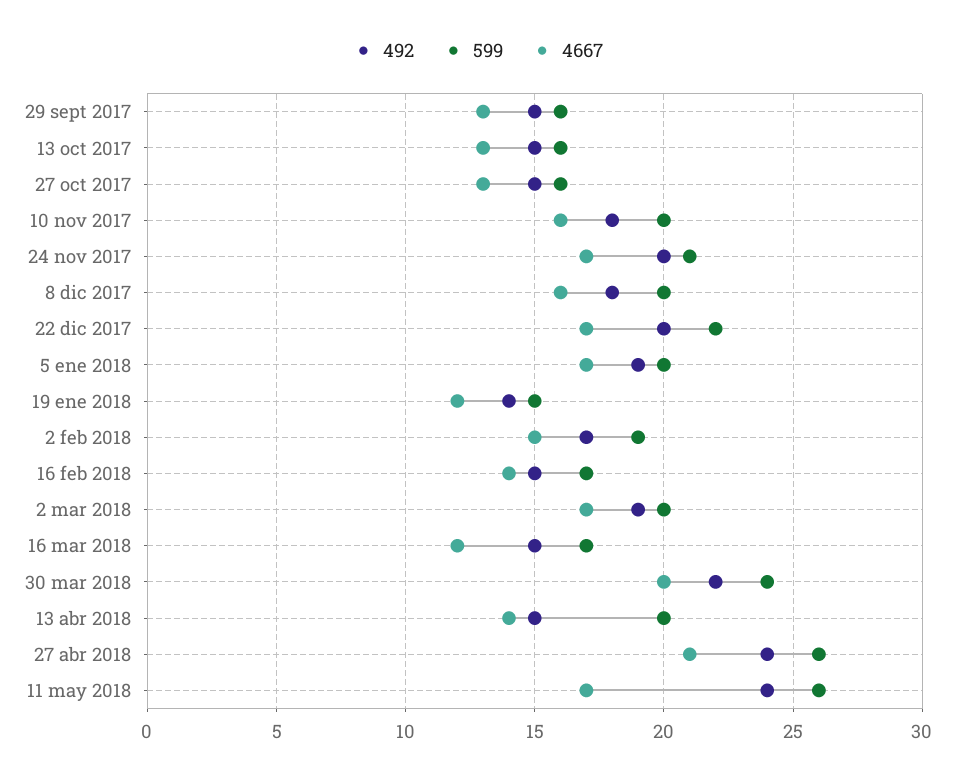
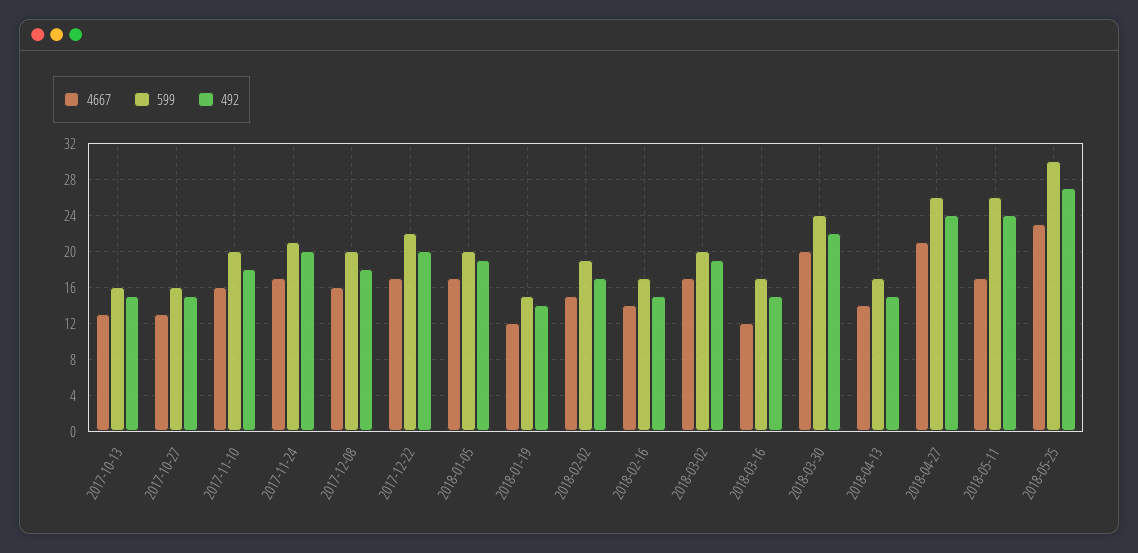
492, 29 sept 2017: 15 -> none
599, 29 sept 2017: 16 -> none
4667, 29 sept 2017: 13 -> none
599, 13 abr 2018: 20 -> 17
4667, 2018-05-25: none -> 23
599, 2018-05-25: none -> 30
492, 2018-05-25: none -> 27

